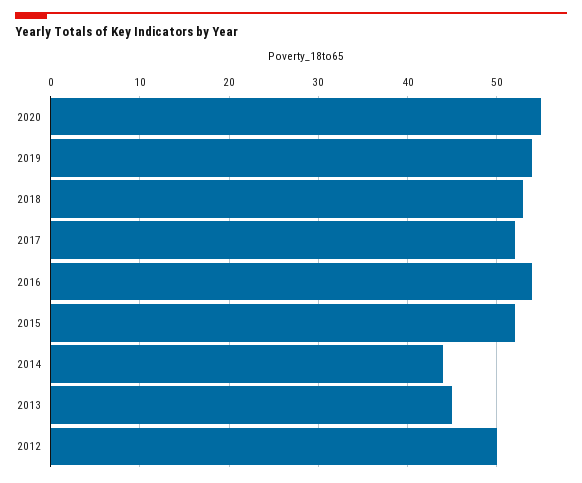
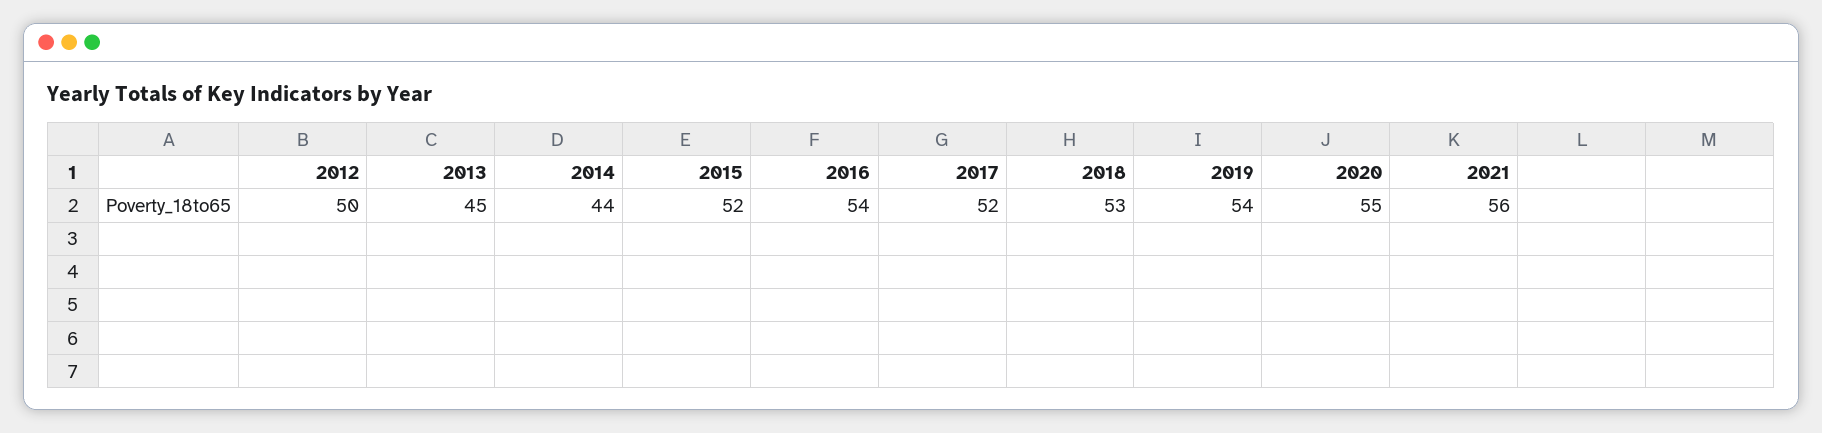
2021: none -> 56

